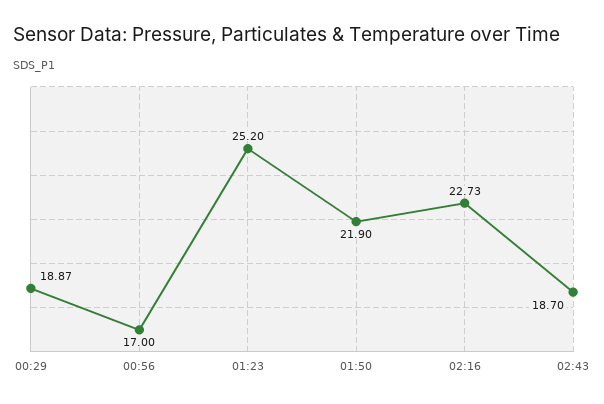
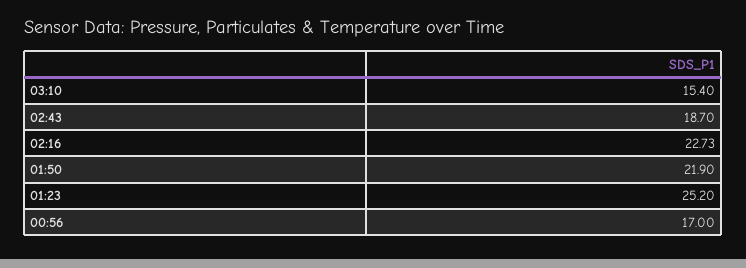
00:29: 18.87 -> none
03:10: none -> 15.4

